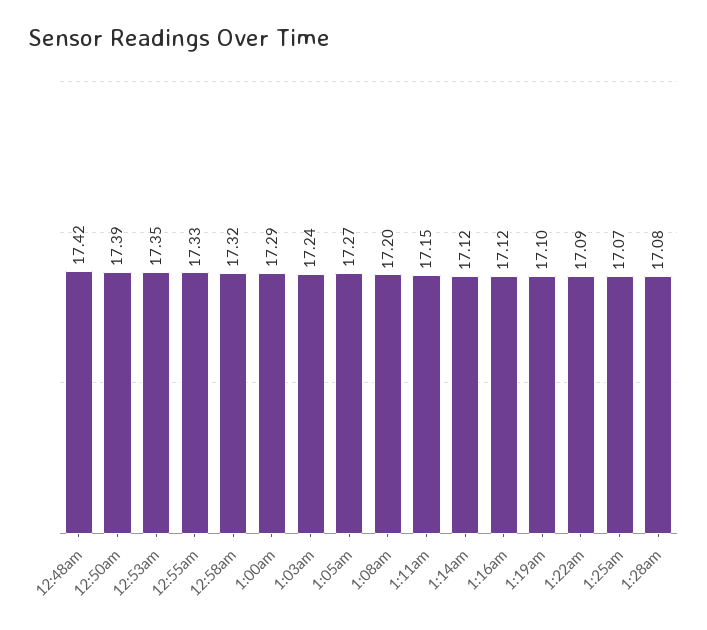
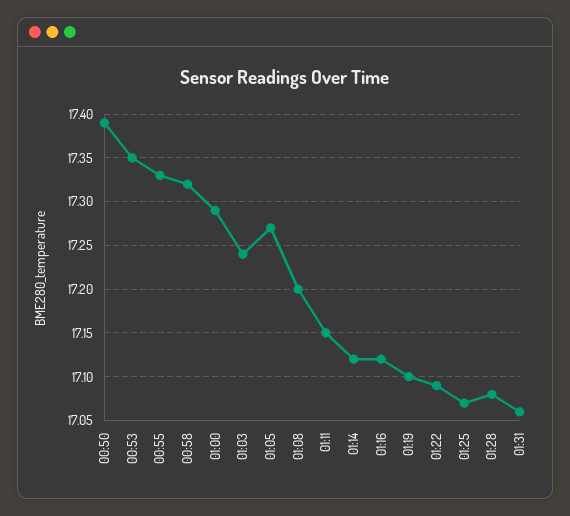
12:48am: 17.42 -> none
01:31: none -> 17.06

